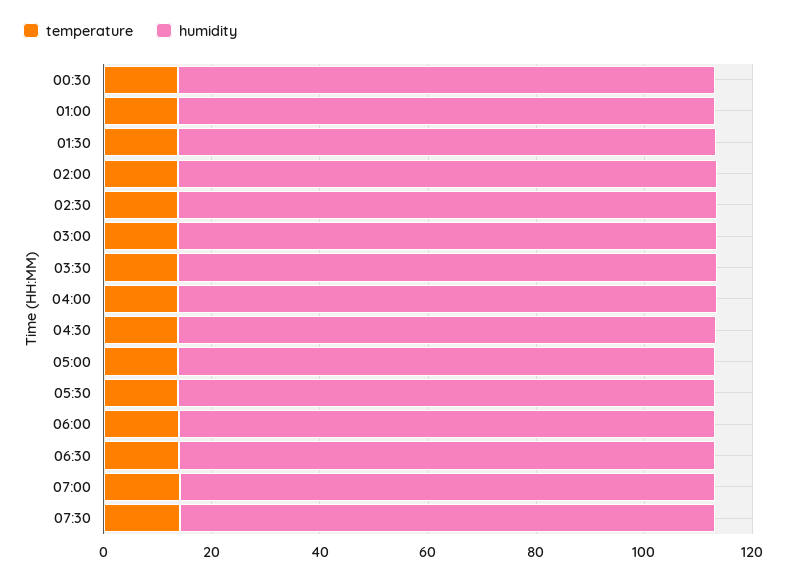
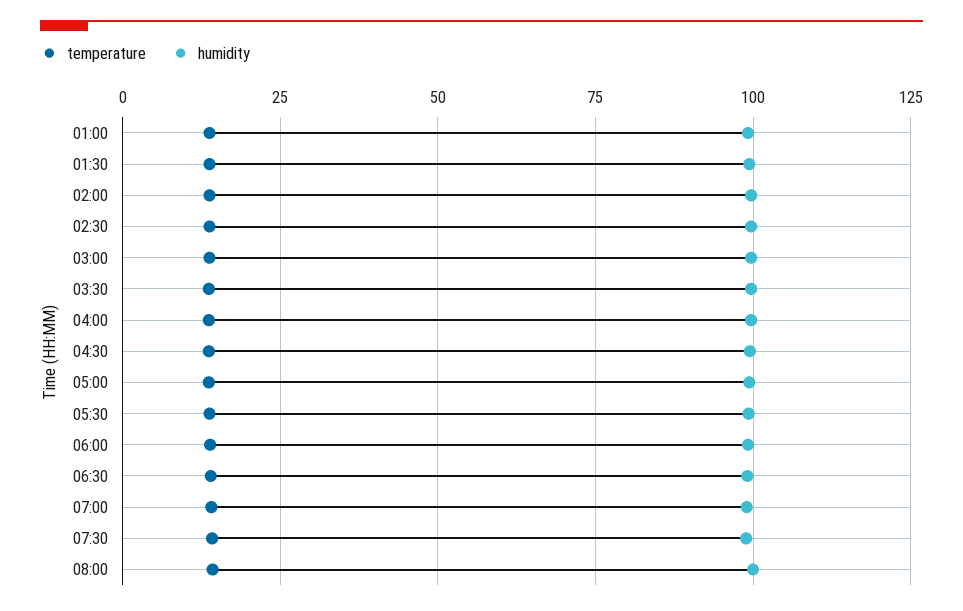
temperature, 00:30: 15 -> none
humidity, 00:30: 100 -> none
temperature, 08:00: none -> 15
humidity, 08:00: none -> 100

